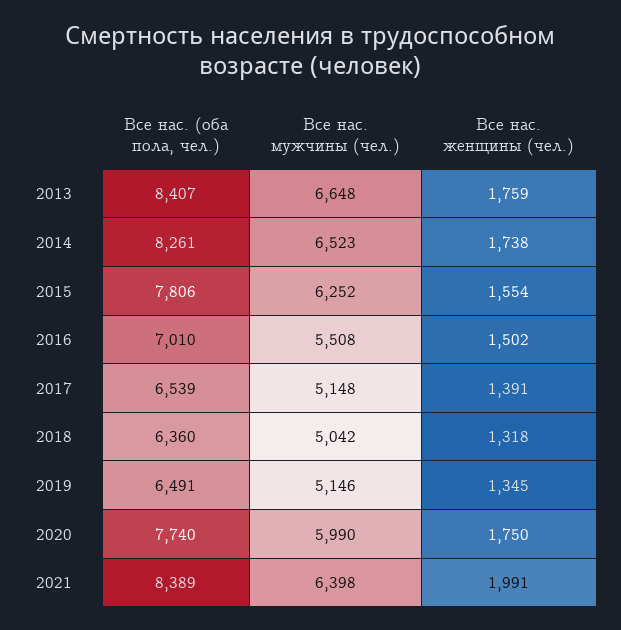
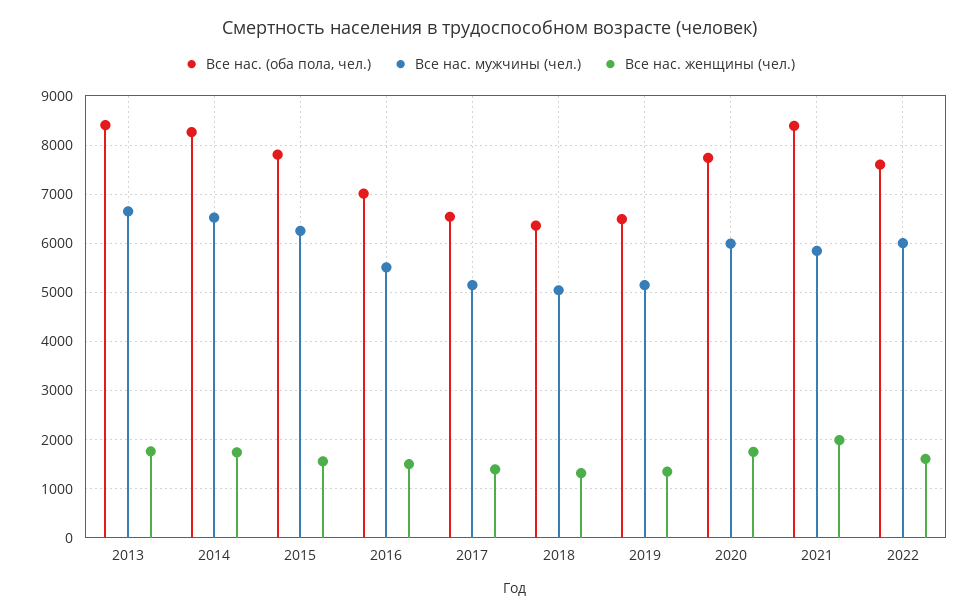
Все нас. мужчины (чел.), 2021: 6398 -> 5800
Все нас. (оба пола, чел.), 2022: none -> 7600
Все нас. мужчины (чел.), 2022: none -> 6000
Все нас. женщины (чел.), 2022: none -> 1600

